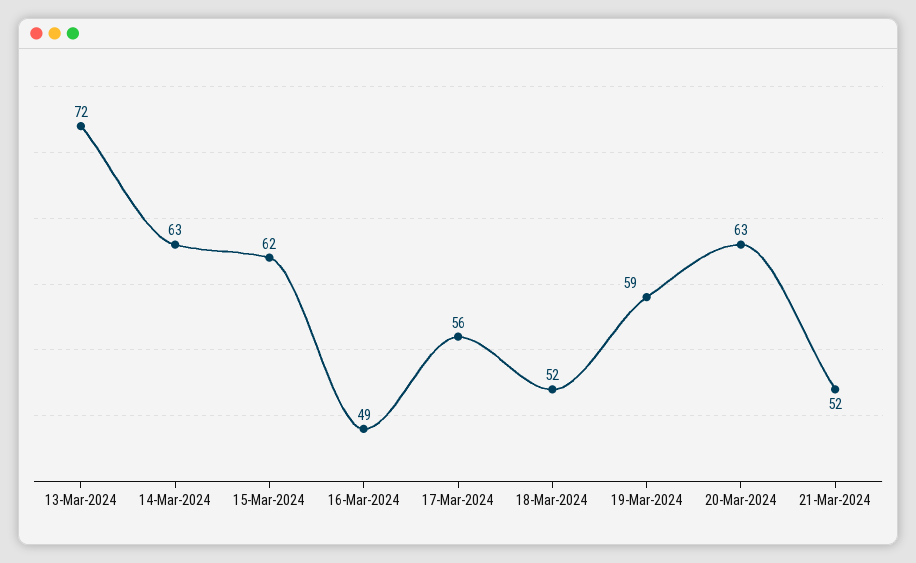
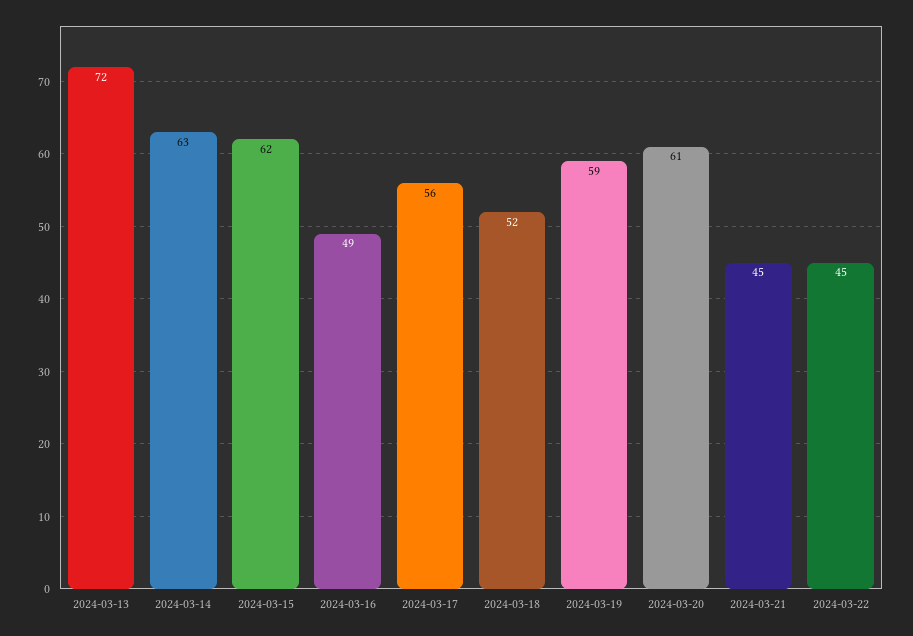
20-Mar-2024: 63 -> 61
21-Mar-2024: 52 -> 45
2024-03-22: none -> 45

